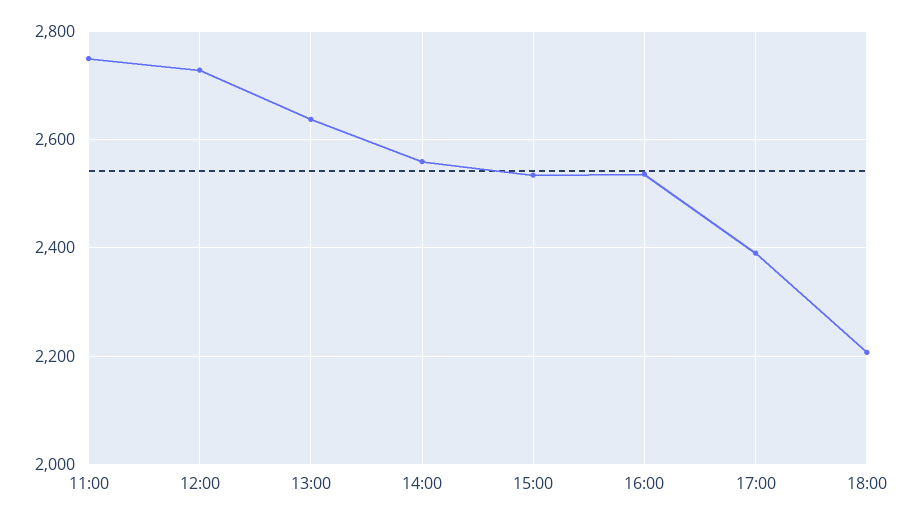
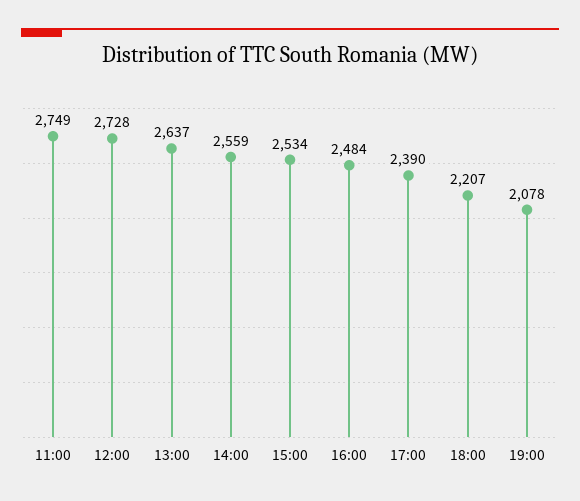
16:00: 2540 -> 2484
19:00: none -> 2078

